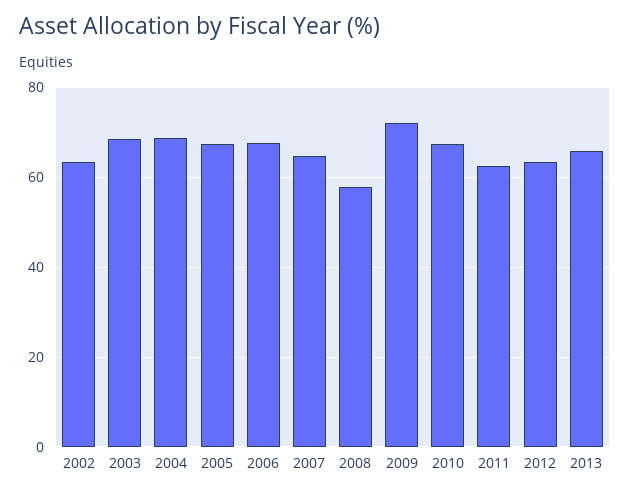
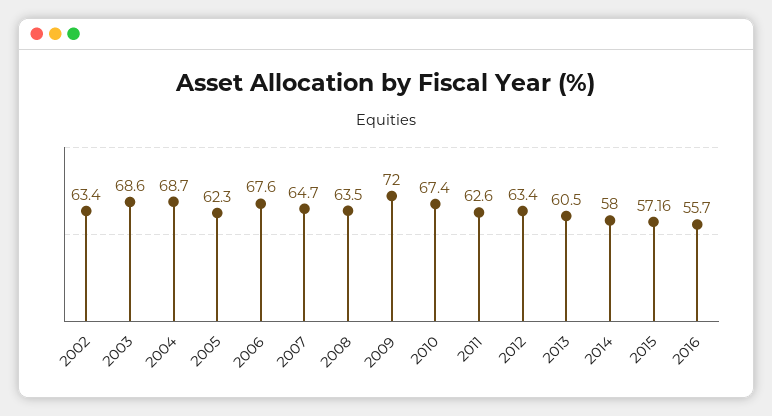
2005: 68 -> 62.3
2008: 58 -> 63.5
2013: 66 -> 60.5
2014: none -> 58
2015: none -> 57.16
2016: none -> 55.7

